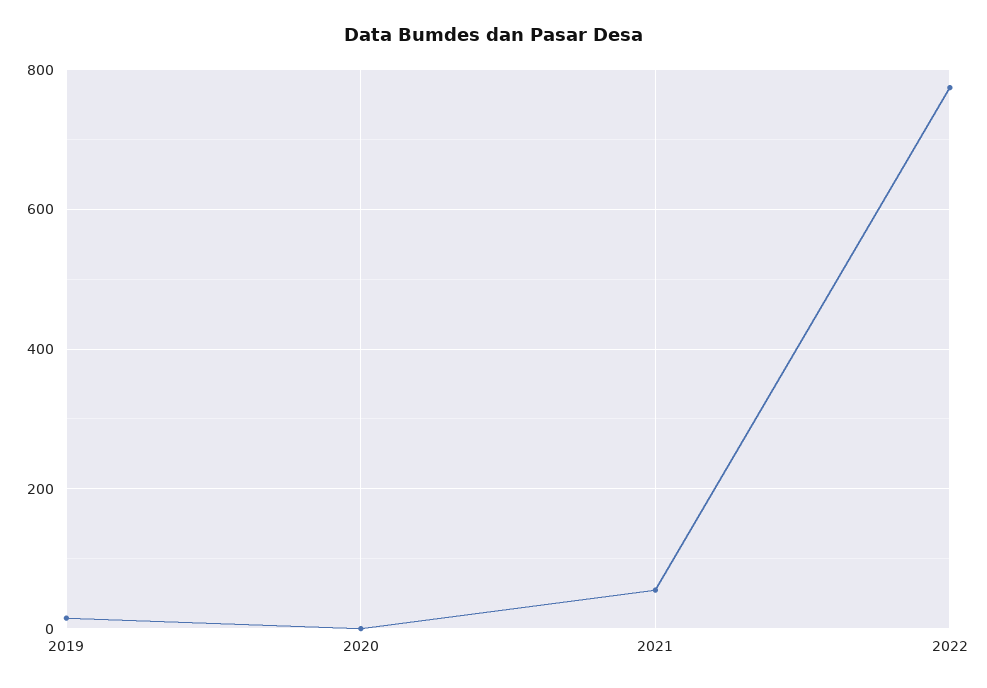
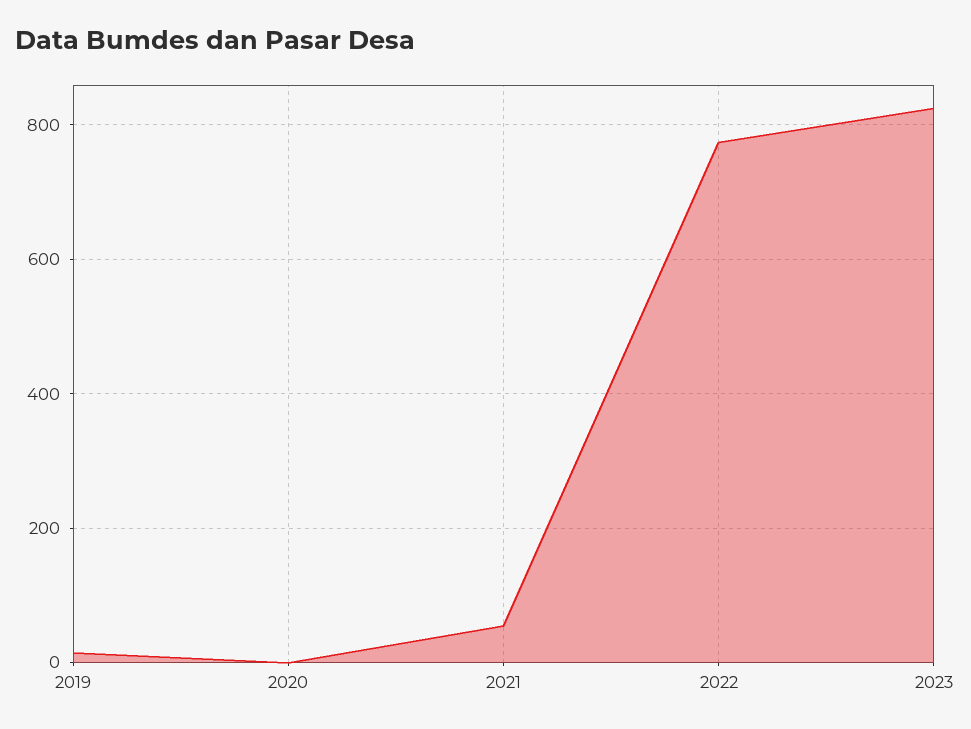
2023: none -> 820

